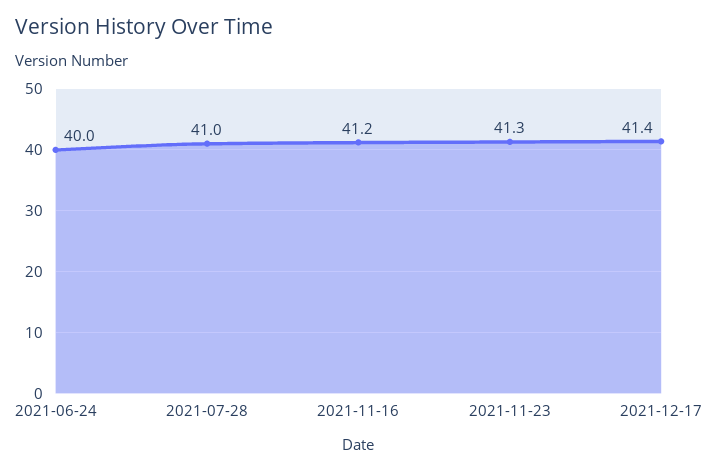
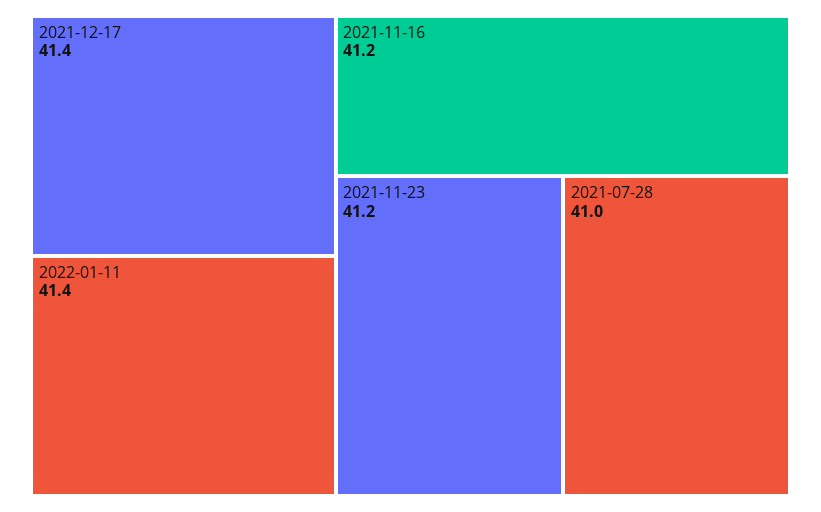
2021-06-24: 40 -> none
2021-11-23: 41.3 -> 41.2
2022-01-11: none -> 41.4

